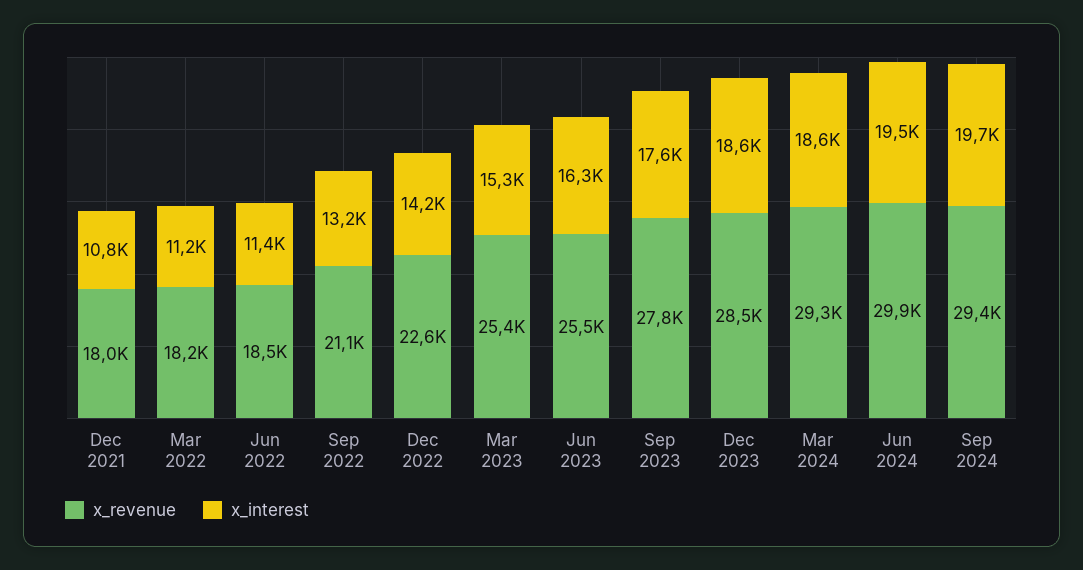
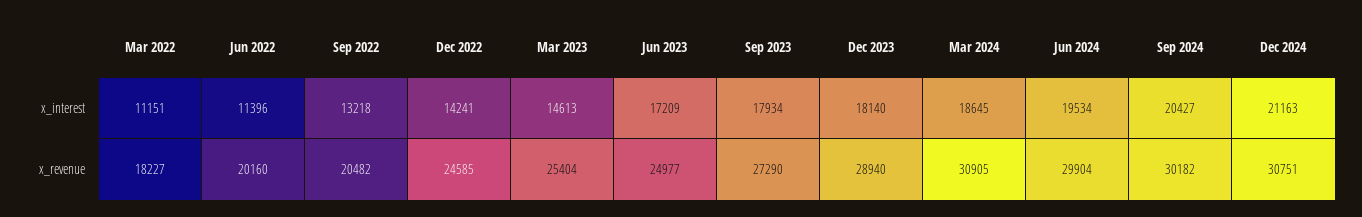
x_revenue, Dec 2021: 18000 -> none
x_interest, Dec 2021: 10800 -> none
x_revenue, Jun 2022: 18500 -> 20160
x_revenue, Sep 2022: 21100 -> 20482
x_revenue, Dec 2022: 22600 -> 24585
x_interest, Mar 2023: 15300 -> 14613
x_revenue, Jun 2023: 25500 -> 24977
x_interest, Jun 2023: 16300 -> 17209
x_revenue, Sep 2023: 27800 -> 27290
x_interest, Sep 2023: 17600 -> 17934
x_revenue, Dec 2023: 28500 -> 28940
x_interest, Dec 2023: 18600 -> 18140
x_revenue, Mar 2024: 29300 -> 30905
x_revenue, Sep 2024: 29400 -> 30182
x_interest, Sep 2024: 19700 -> 20427
x_interest, Dec 2024: none -> 21163
x_revenue, Dec 2024: none -> 30751

